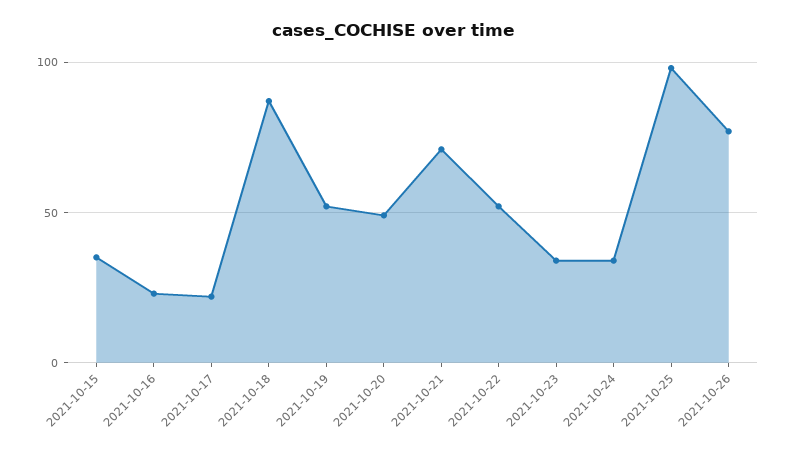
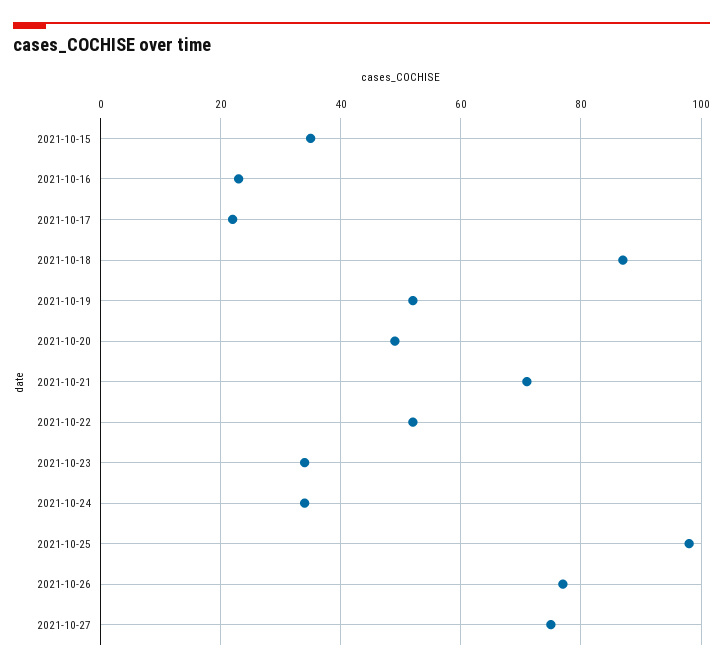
2021-10-27: none -> 75

